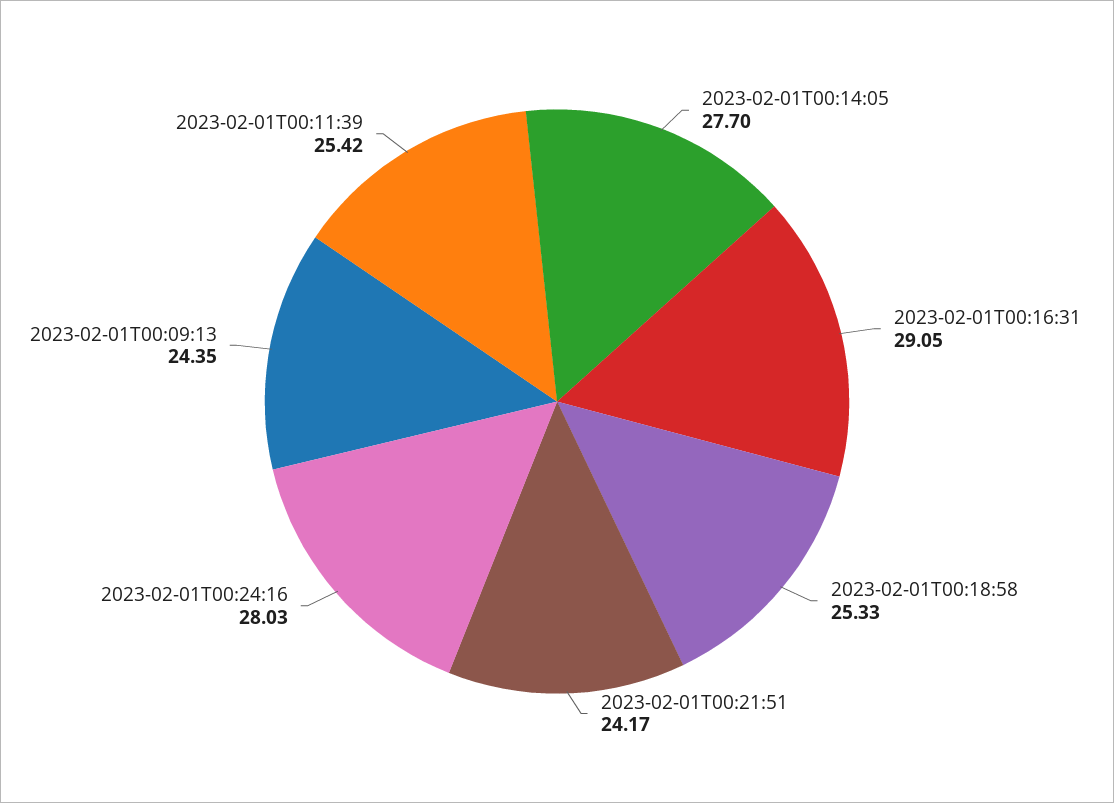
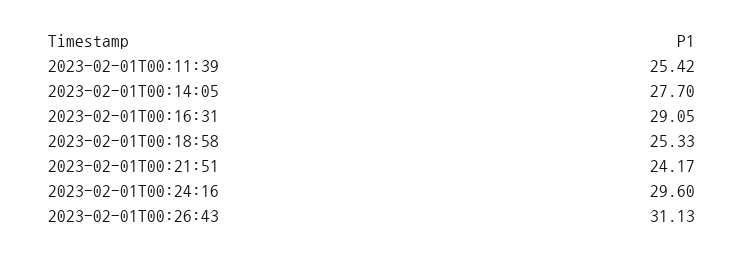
2023-02-01T00:24:16: 28.03 -> 29.6
2023-02-01T00:09:13: 24.35 -> none
2023-02-01T00:26:43: none -> 31.13

